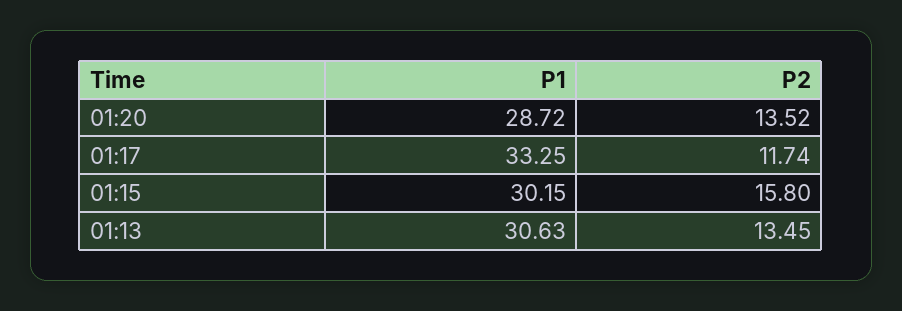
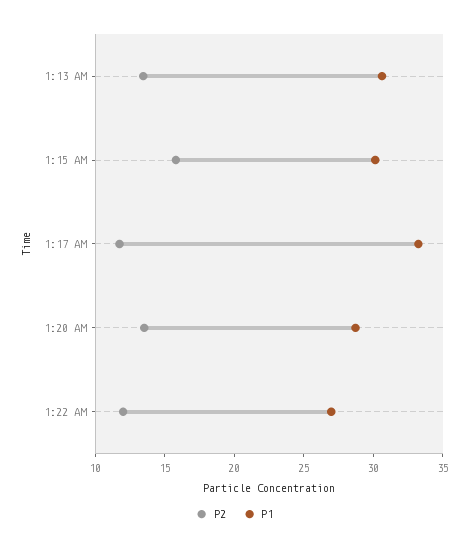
P2, 1:22 AM: none -> 12
P1, 1:22 AM: none -> 27

